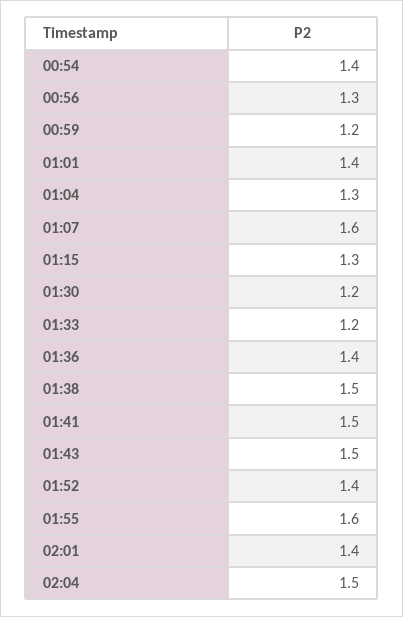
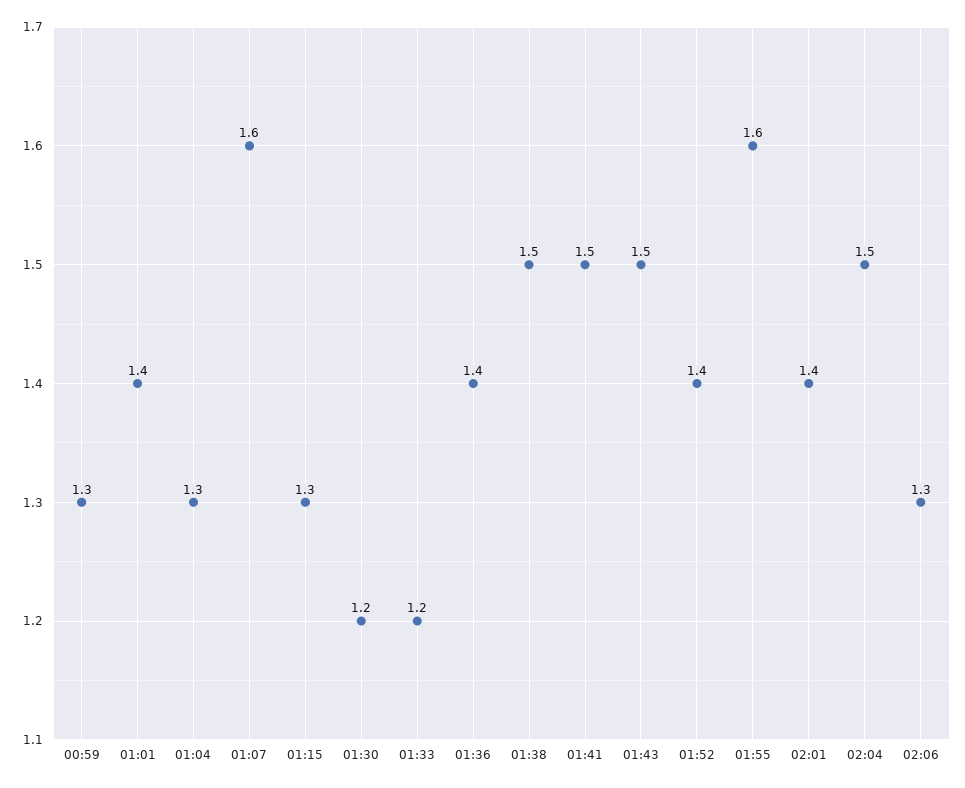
00:54: 1.4 -> none
00:56: 1.3 -> none
00:59: 1.2 -> 1.3
02:06: none -> 1.3

